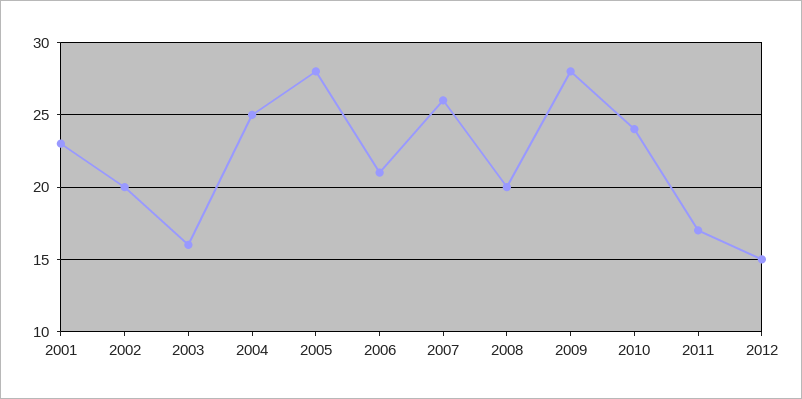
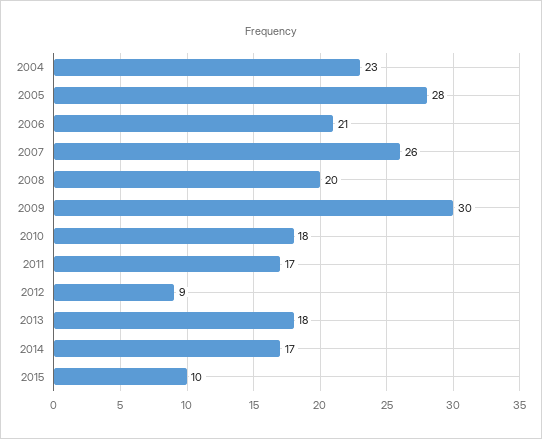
2001: 23 -> none
2002: 20 -> none
2003: 16 -> none
2004: 25 -> 23
2009: 28 -> 30
2010: 24 -> 18
2012: 15 -> 9
2013: none -> 18
2014: none -> 17
2015: none -> 10

